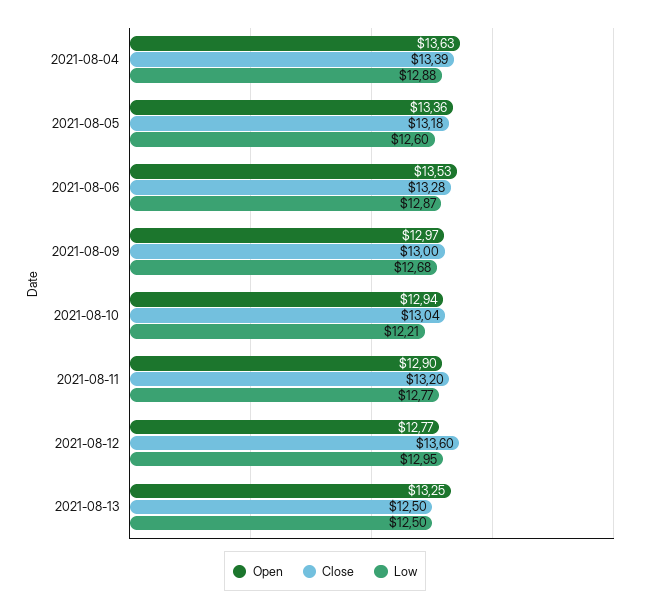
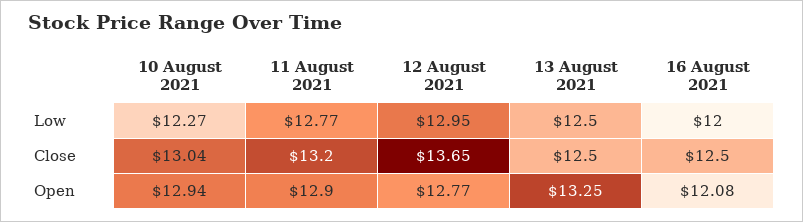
Open, 2021-08-04: 13.63 -> none
Close, 2021-08-04: 13.39 -> none
Low, 2021-08-04: 12.88 -> none
Open, 2021-08-05: 13.36 -> none
Close, 2021-08-05: 13.18 -> none
Low, 2021-08-05: 12.6 -> none
Open, 2021-08-06: 13.53 -> none
Close, 2021-08-06: 13.28 -> none
Low, 2021-08-06: 12.87 -> none
Open, 2021-08-09: 12.97 -> none
Close, 2021-08-09: 13 -> none
Low, 2021-08-09: 12.68 -> none
Low, 2021-08-10: 12.21 -> 12.27
Close, 2021-08-12: 13.6 -> 13.65
Low, 16 August 2021: none -> 12
Close, 16 August 2021: none -> 12.5
Open, 16 August 2021: none -> 12.08

